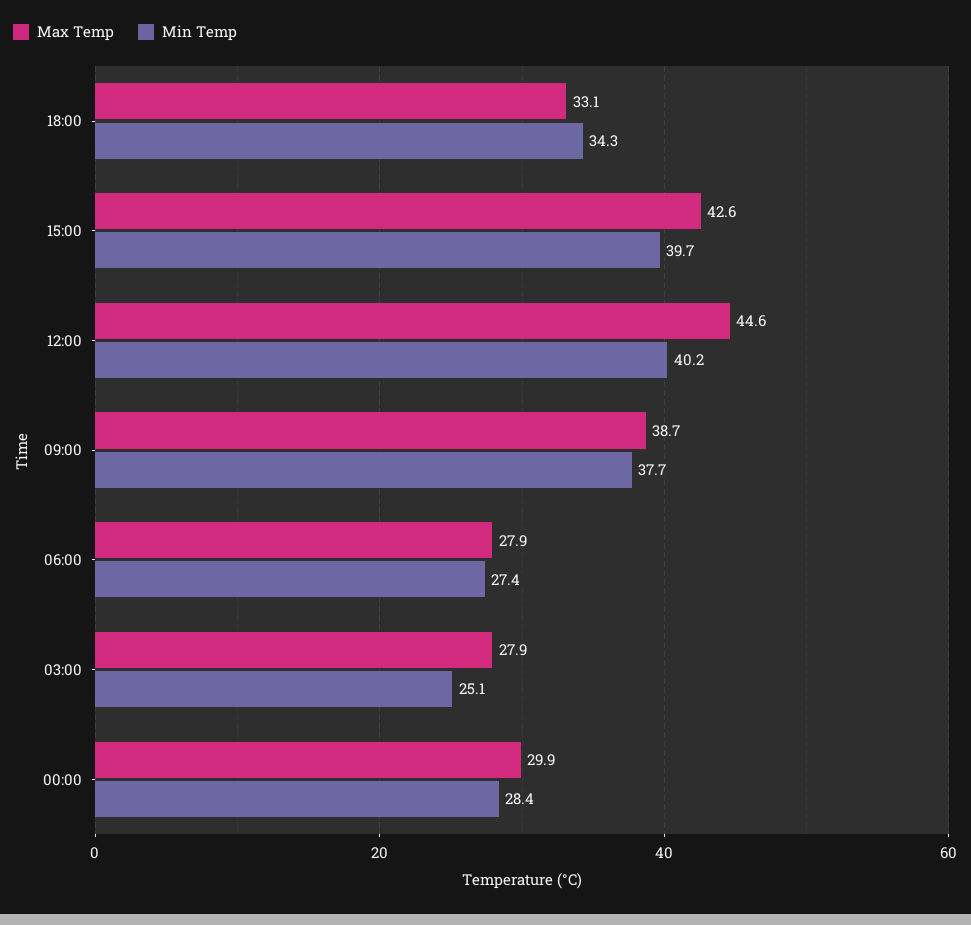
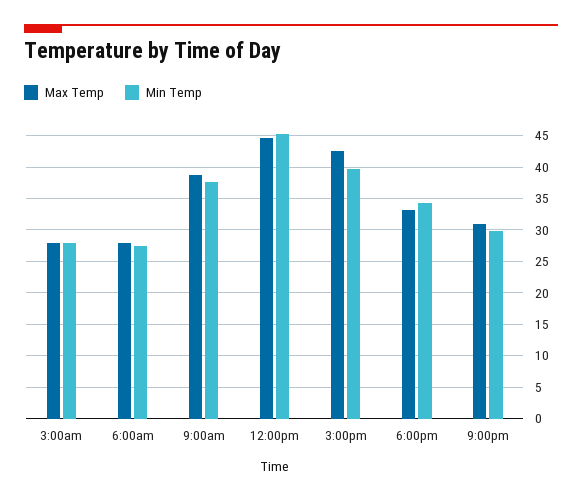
Min Temp, 12:00: 40.2 -> 45
Min Temp, 03:00: 25.1 -> 28
Max Temp, 00:00: 29.9 -> none
Min Temp, 00:00: 28.4 -> none
Max Temp, 9:00pm: none -> 31
Min Temp, 9:00pm: none -> 30

